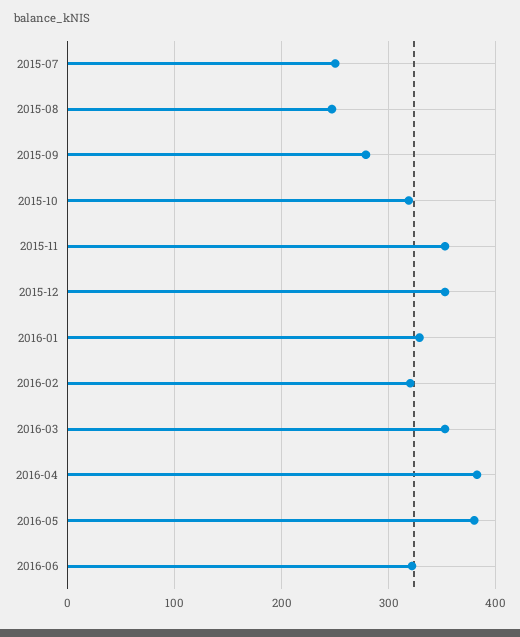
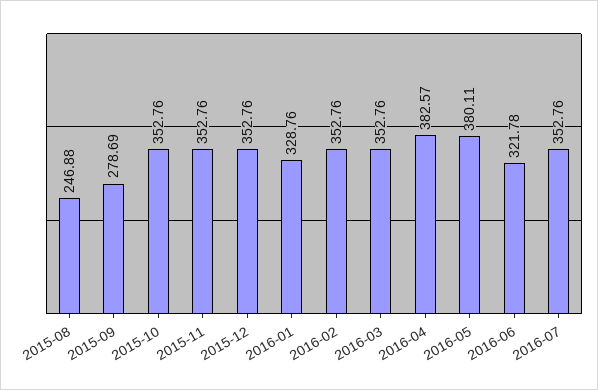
2015-07: 250 -> none
2015-10: 320 -> 352.76
2016-02: 320 -> 352.76
2016-07: none -> 352.76

